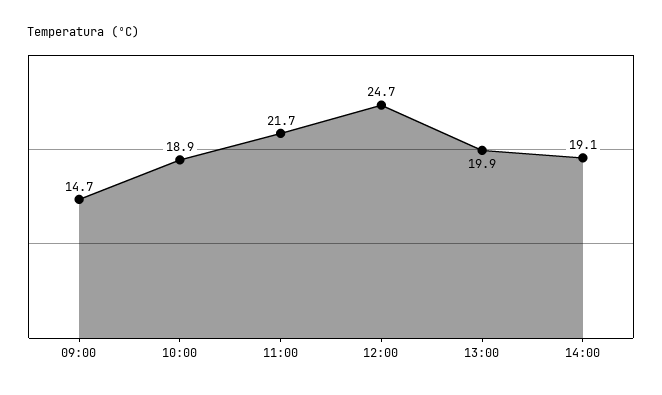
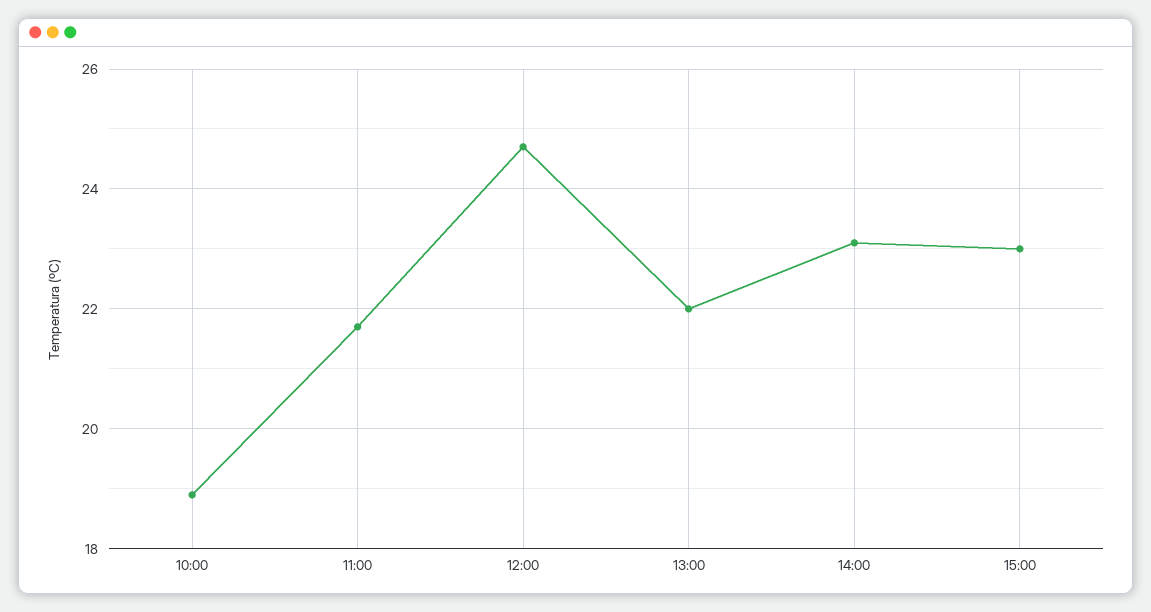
09:00: 14.7 -> none
13:00: 19.9 -> 22
14:00: 19.1 -> 23
15:00: none -> 23

